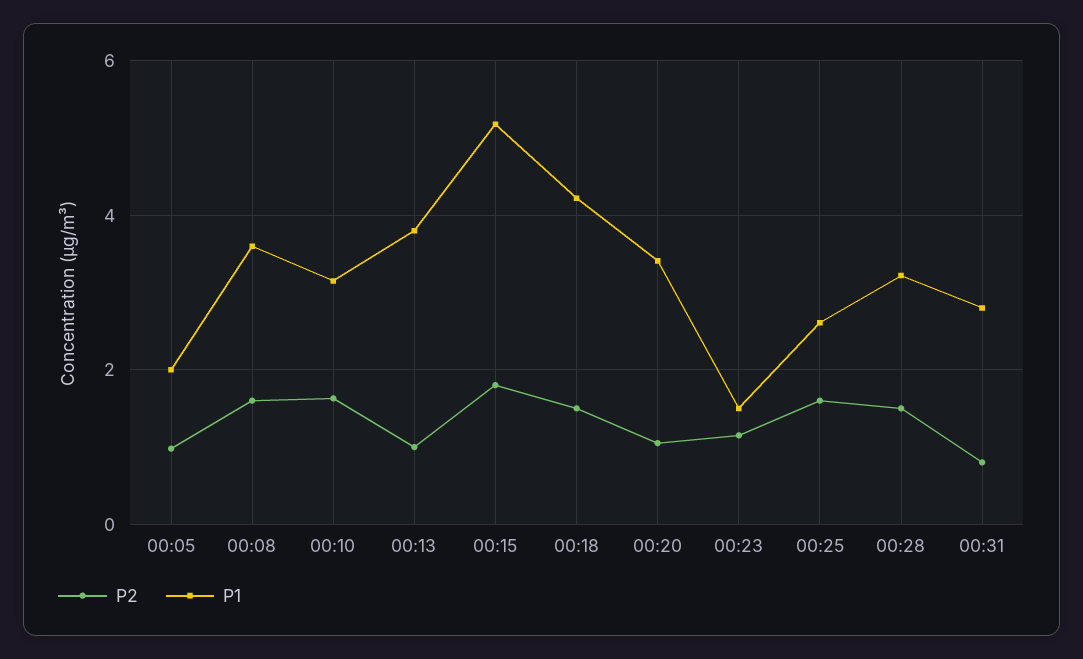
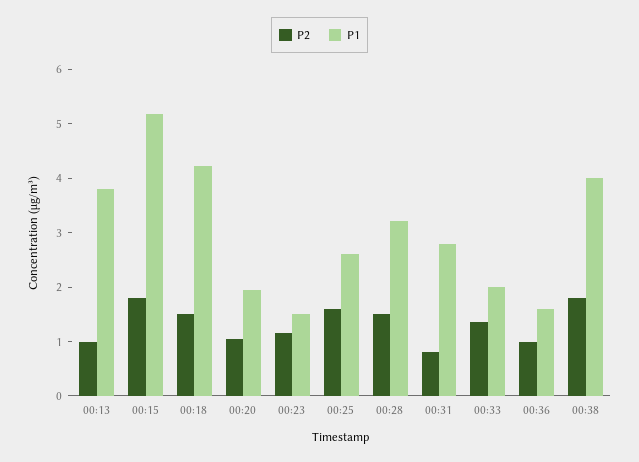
P2, 00:05: 1 -> none
P1, 00:05: 2 -> none
P2, 00:08: 1.6 -> none
P1, 00:08: 3.6 -> none
P2, 00:10: 1.6 -> none
P1, 00:10: 3.2 -> none
P1, 00:20: 3.4 -> 2
P2, 00:33: none -> 1.4
P1, 00:33: none -> 2
P2, 00:36: none -> 1
P1, 00:36: none -> 1.6
P2, 00:38: none -> 1.8
P1, 00:38: none -> 4

